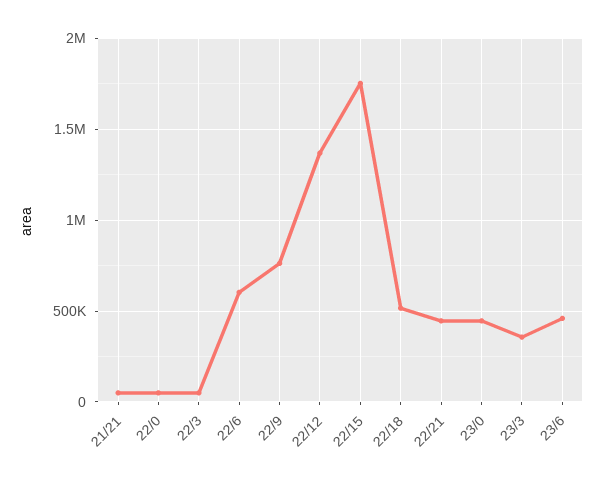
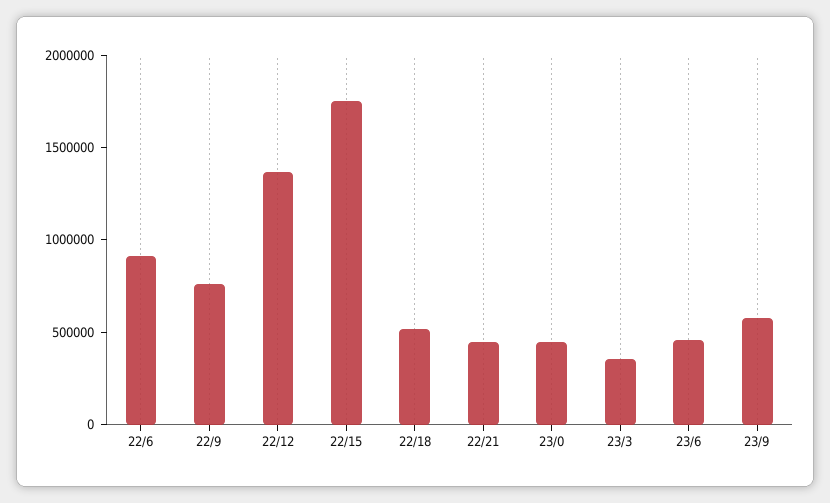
21/21: 50000 -> none
22/0: 50000 -> none
22/3: 50000 -> none
22/6: 600000 -> 900000
23/9: none -> 600000

